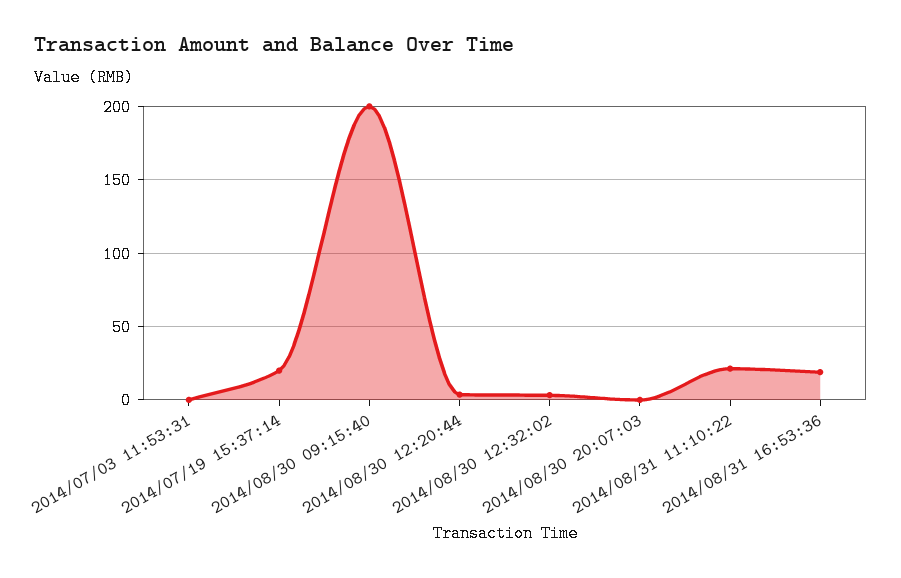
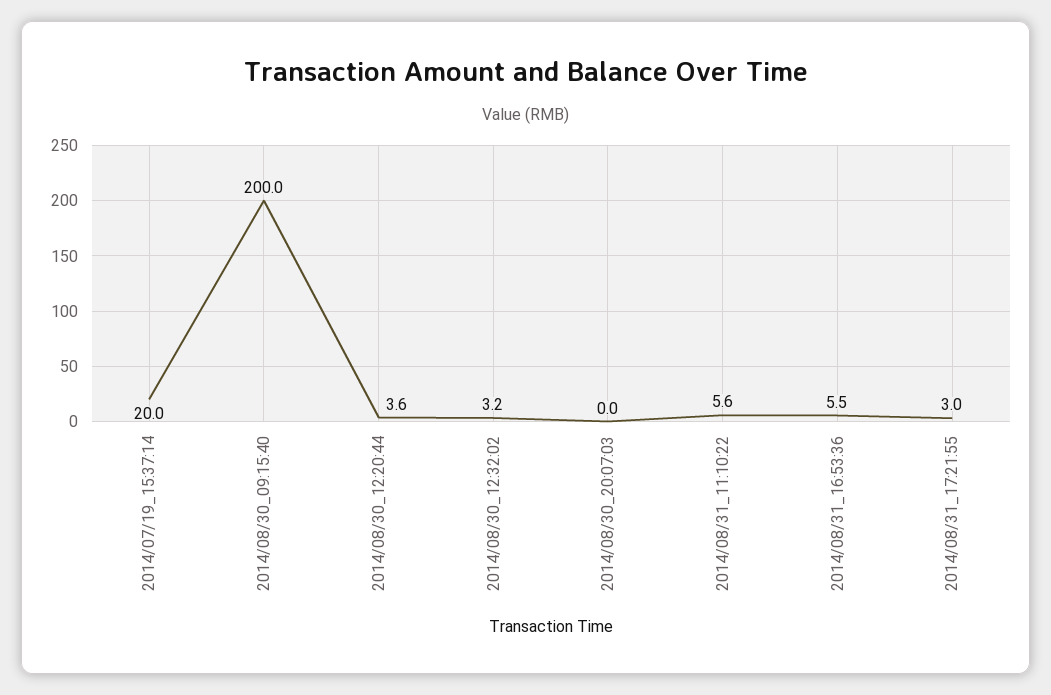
2014/07/03 11:53:31: 0 -> none
2014/08/31 11:10:22: 20 -> 5.6
2014/08/31 16:53:36: 20 -> 5.5
2014/08/31_17:21:55: none -> 3

